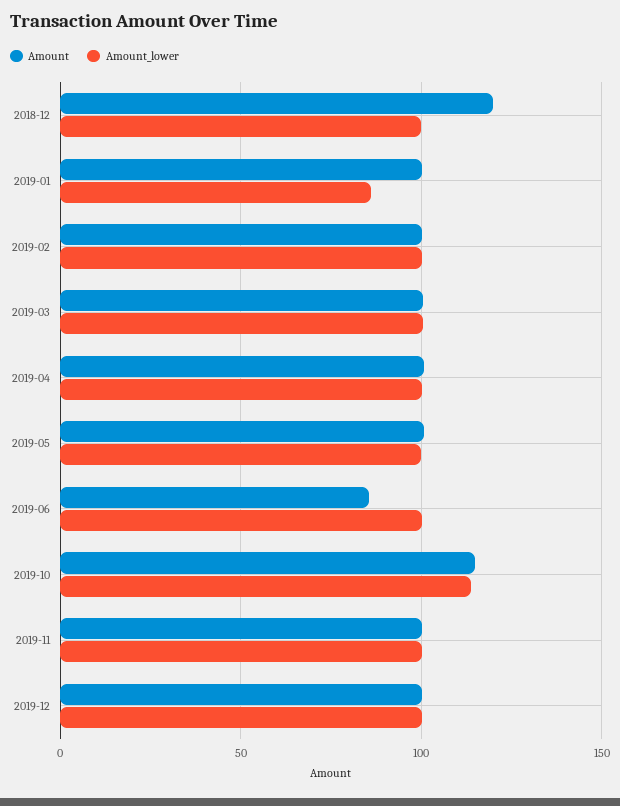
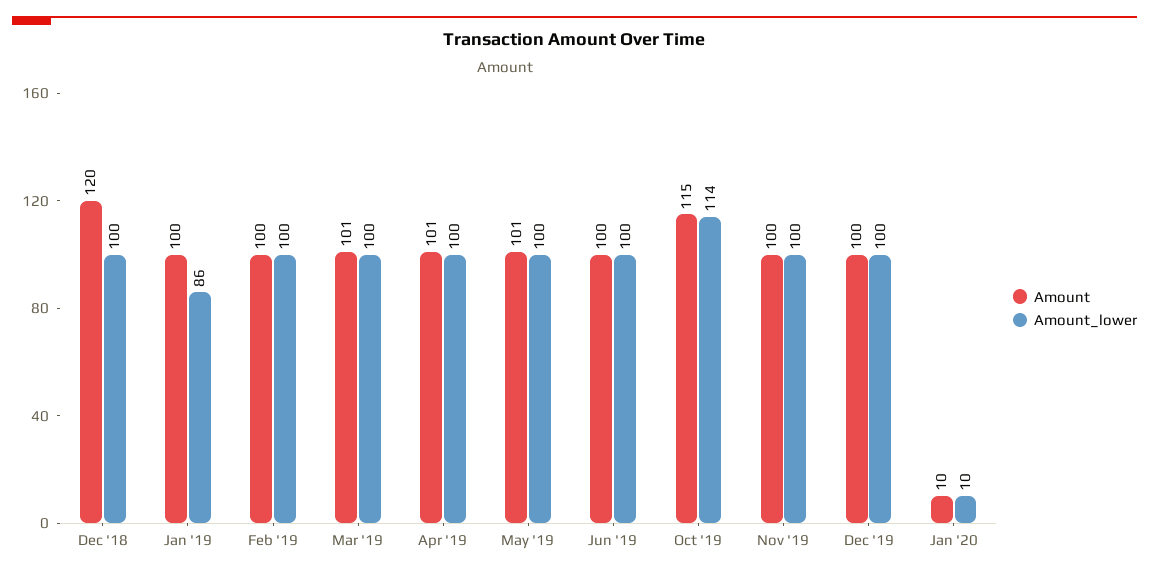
Amount, 2019-06: 85 -> 100
Amount, Jan '20: none -> 10
Amount_lower, Jan '20: none -> 10

